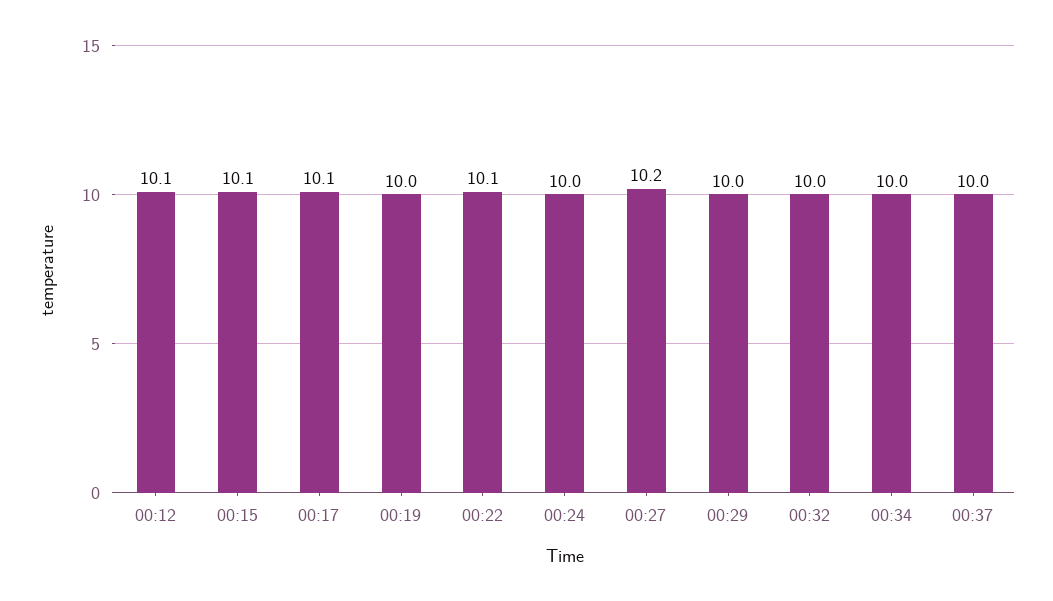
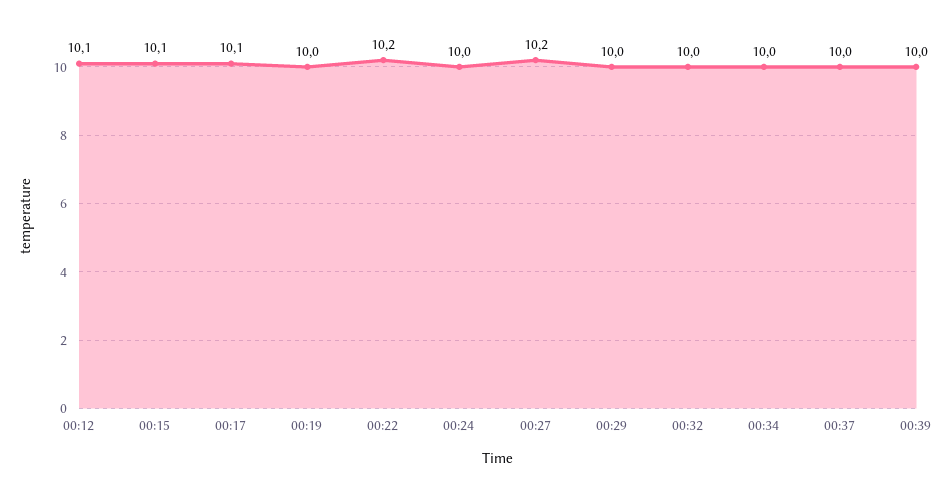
00:22: 10.1 -> 10.2
00:39: none -> 10

